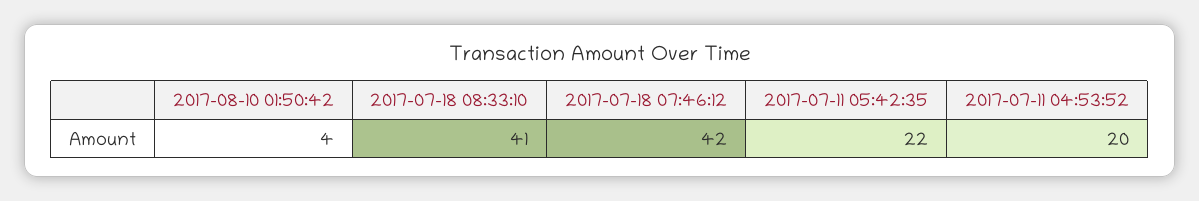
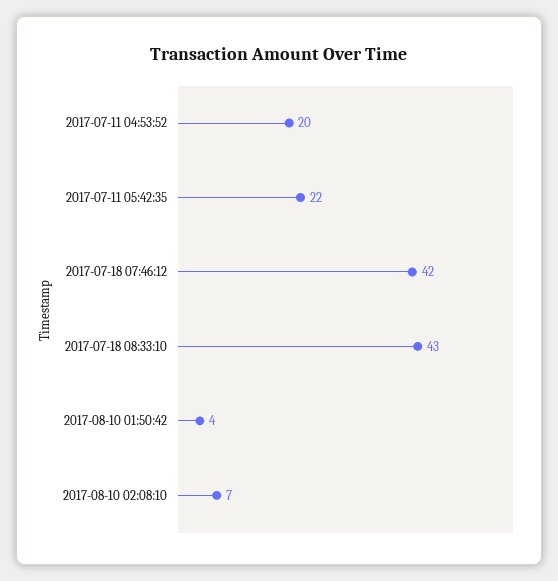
2017-07-18 08:33:10: 41 -> 43
2017-08-10 02:08:10: none -> 7

